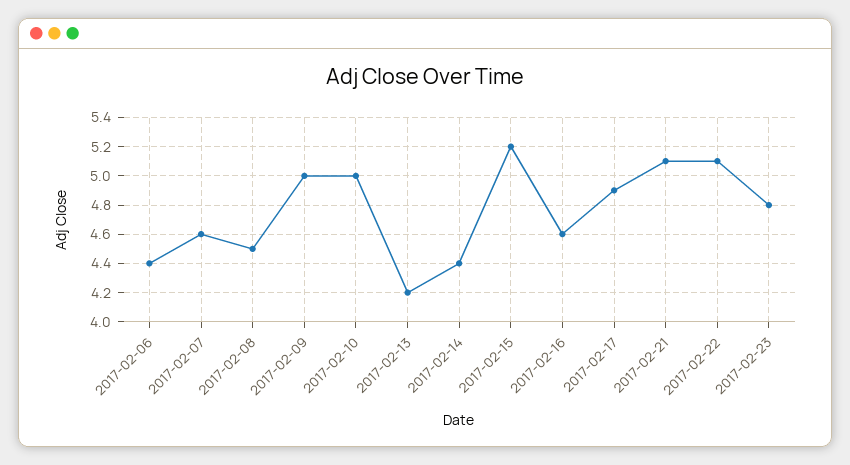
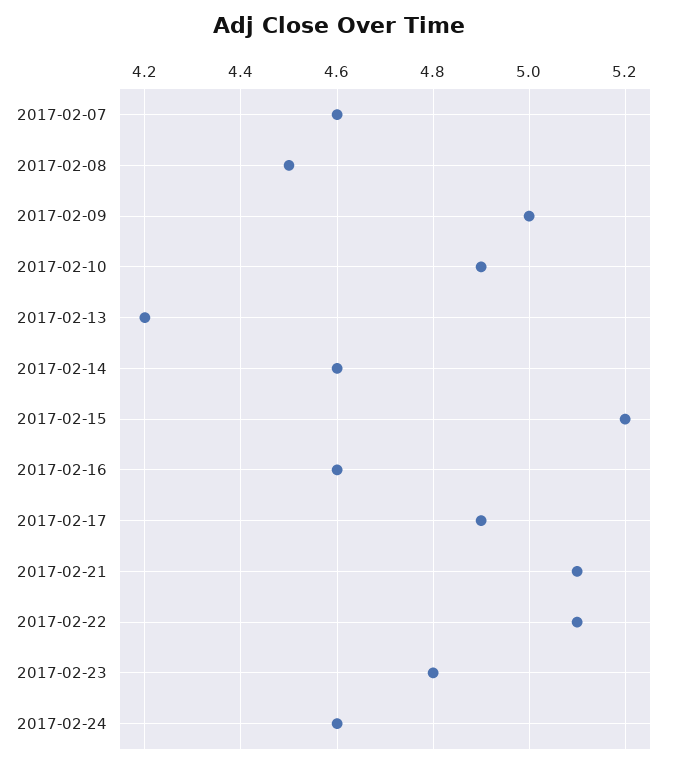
2017-02-06: 4.4 -> none
2017-02-10: 5 -> 4.9
2017-02-14: 4.4 -> 4.6
2017-02-24: none -> 4.6

